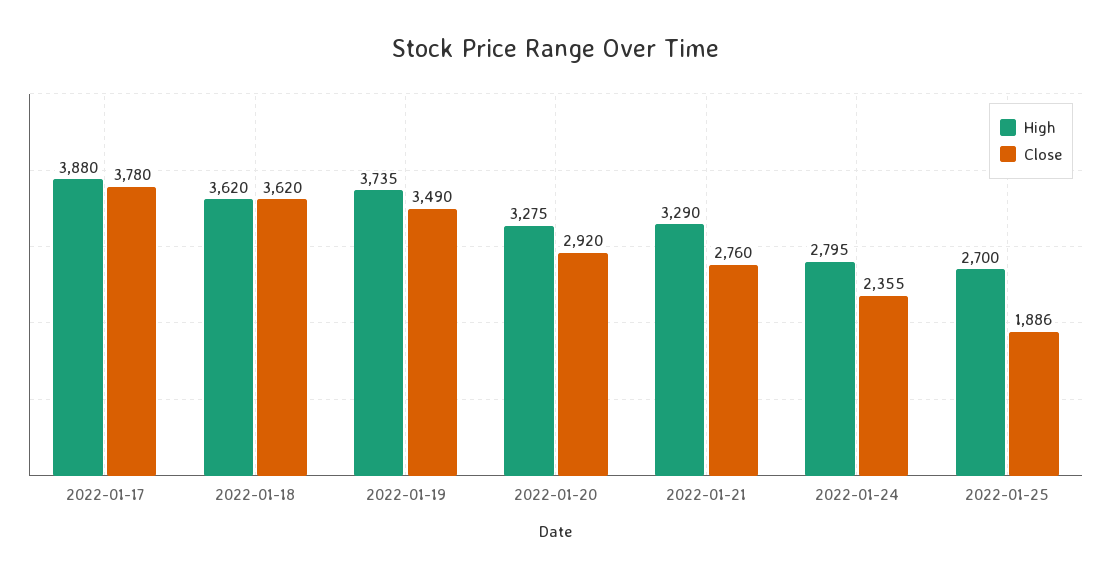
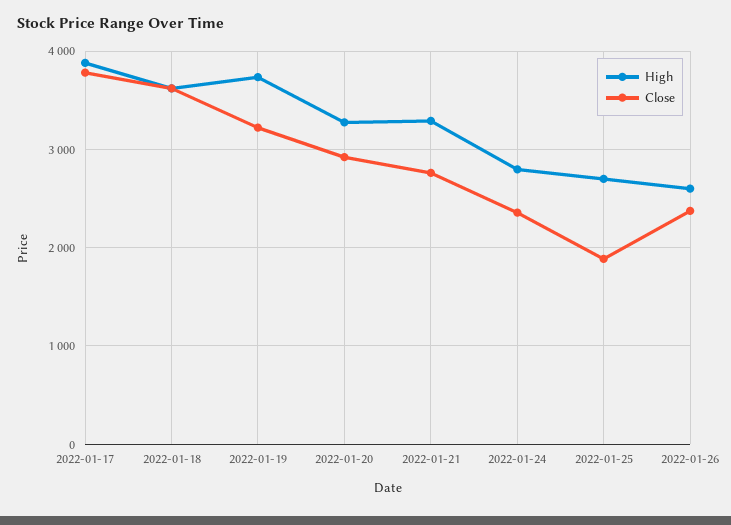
Close, 2022-01-19: 3490 -> 3200
High, 2022-01-26: none -> 2600
Close, 2022-01-26: none -> 2400

